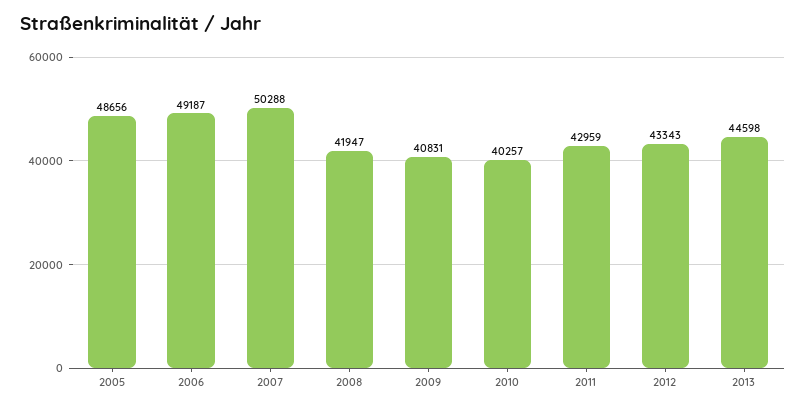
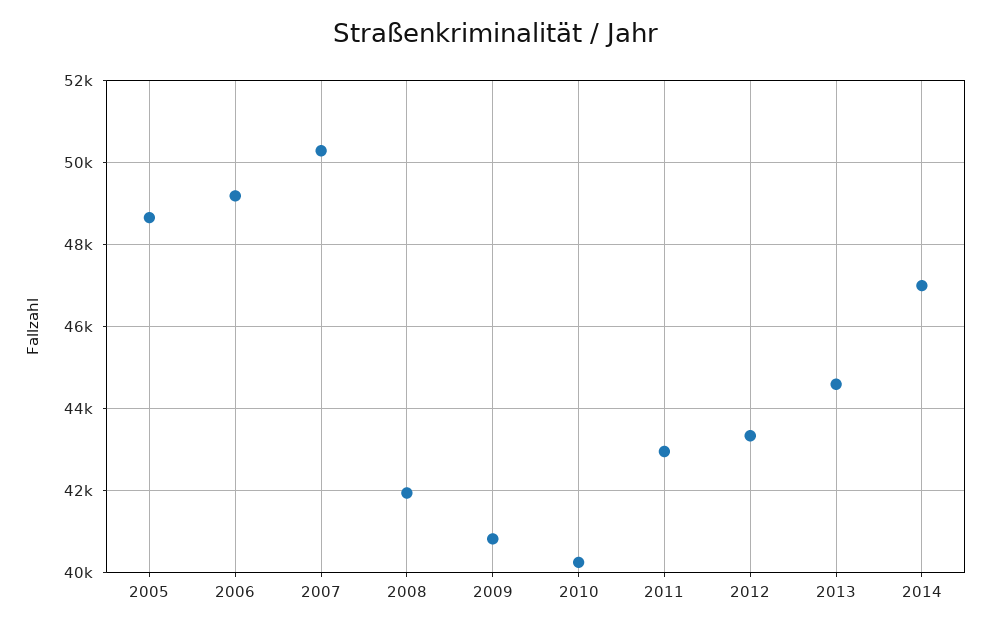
2014: none -> 47000

